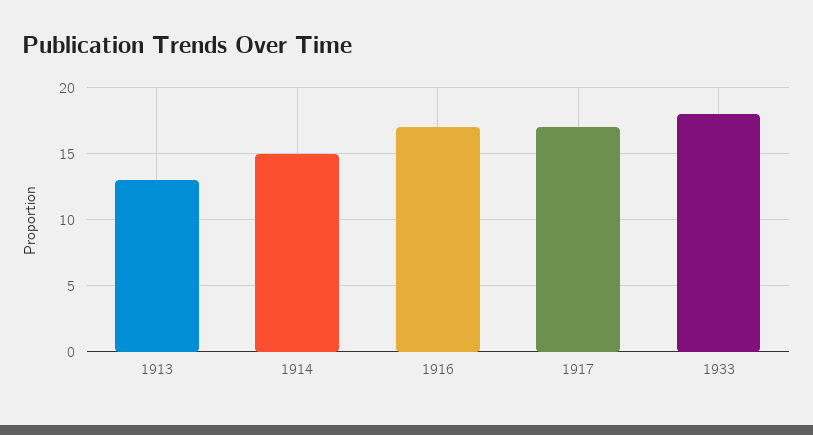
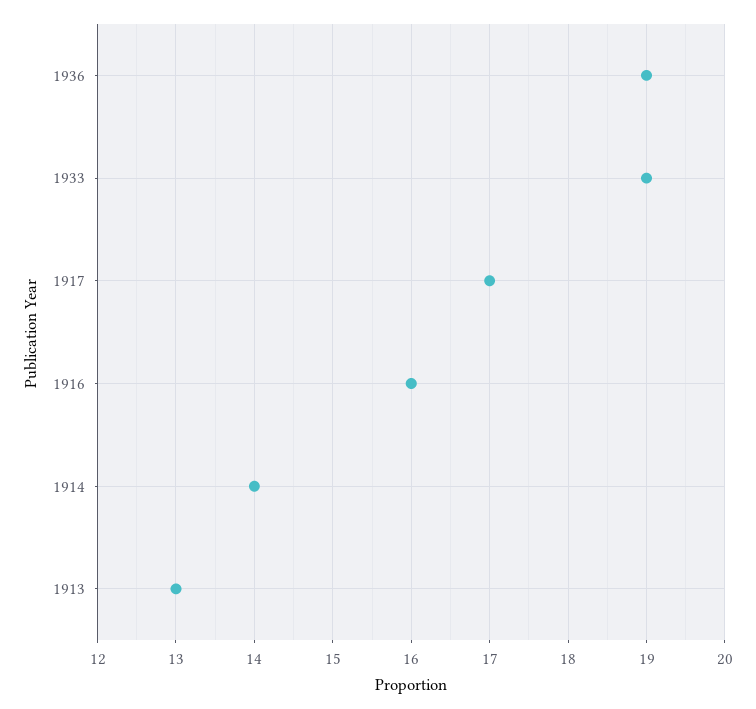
1914: 15 -> 14
1916: 17 -> 16
1933: 18 -> 19
1936: none -> 19

